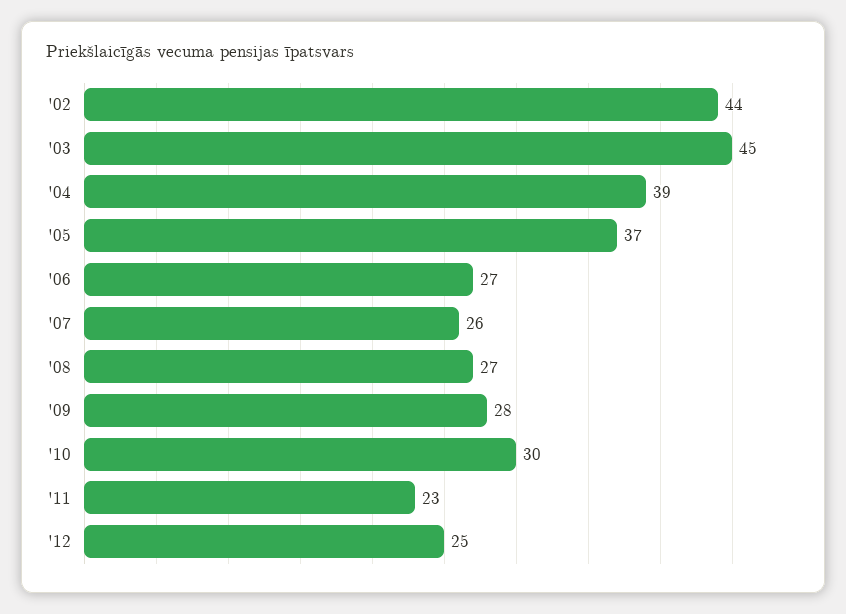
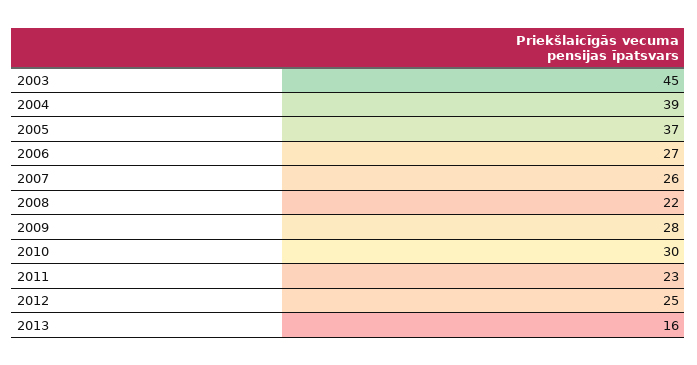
'02: 44 -> none
'08: 27 -> 22
2013: none -> 16

